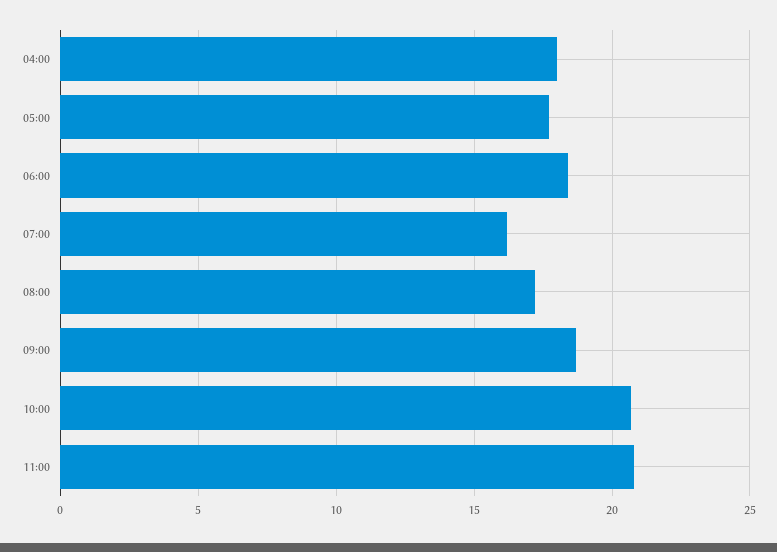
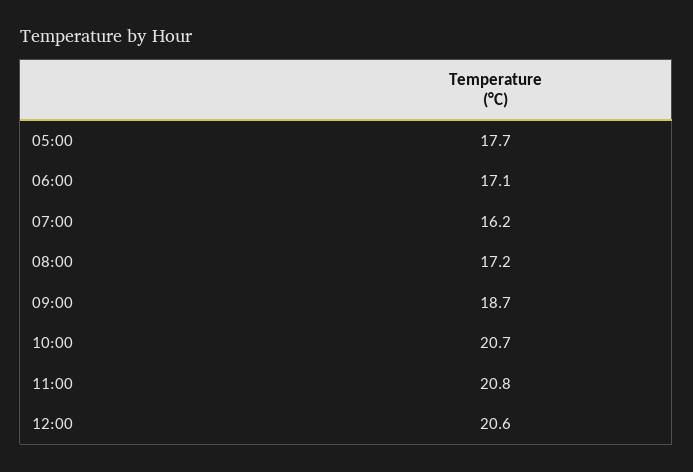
04:00: 18 -> none
06:00: 18.5 -> 17.1
12:00: none -> 20.6

